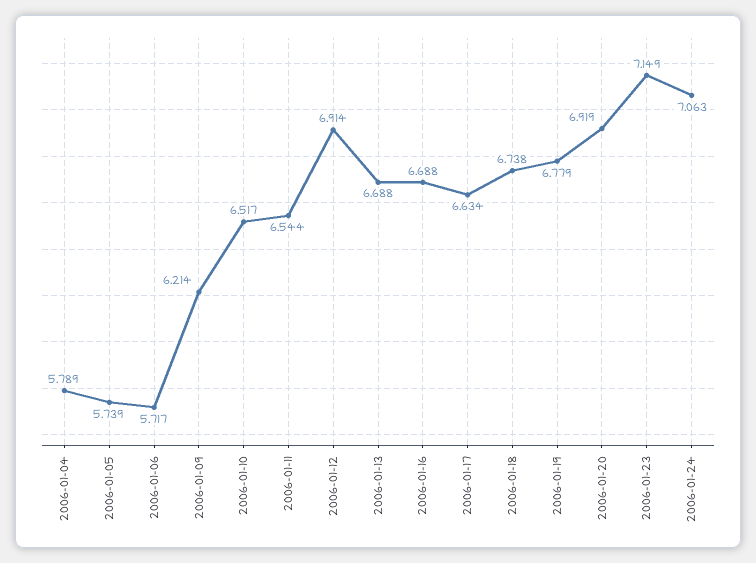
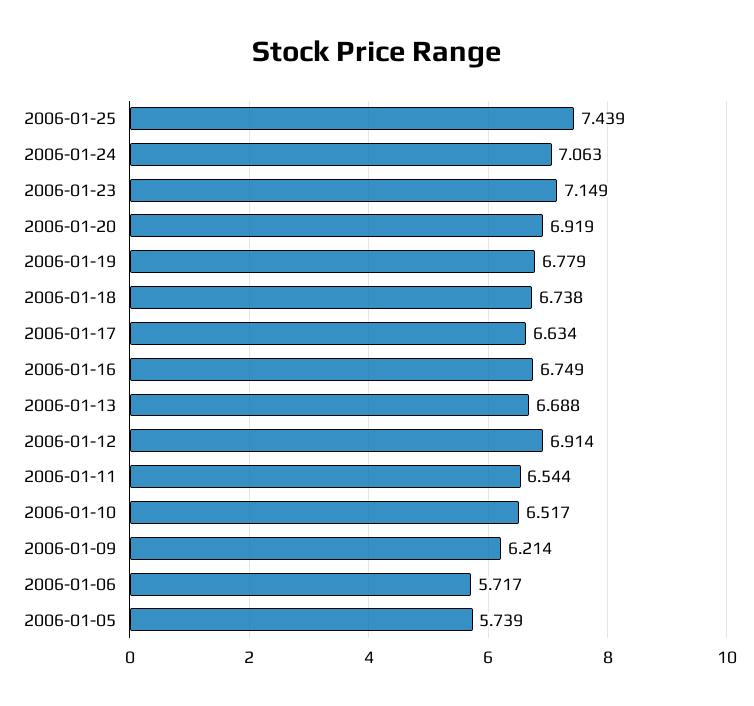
2006-01-04: 5.789 -> none
2006-01-16: 6.688 -> 6.749
2006-01-25: none -> 7.439

